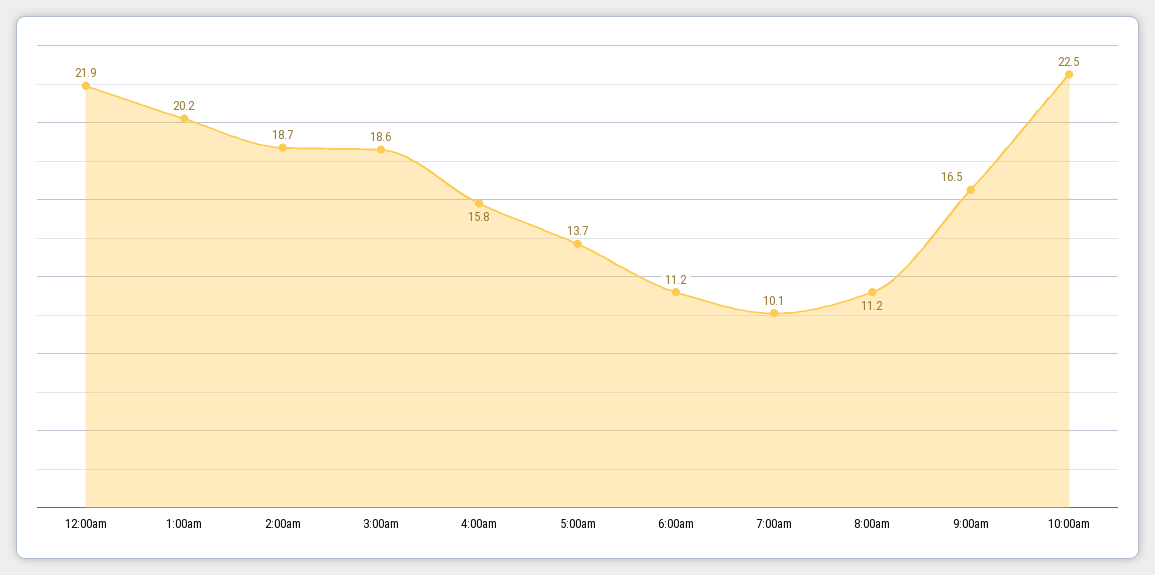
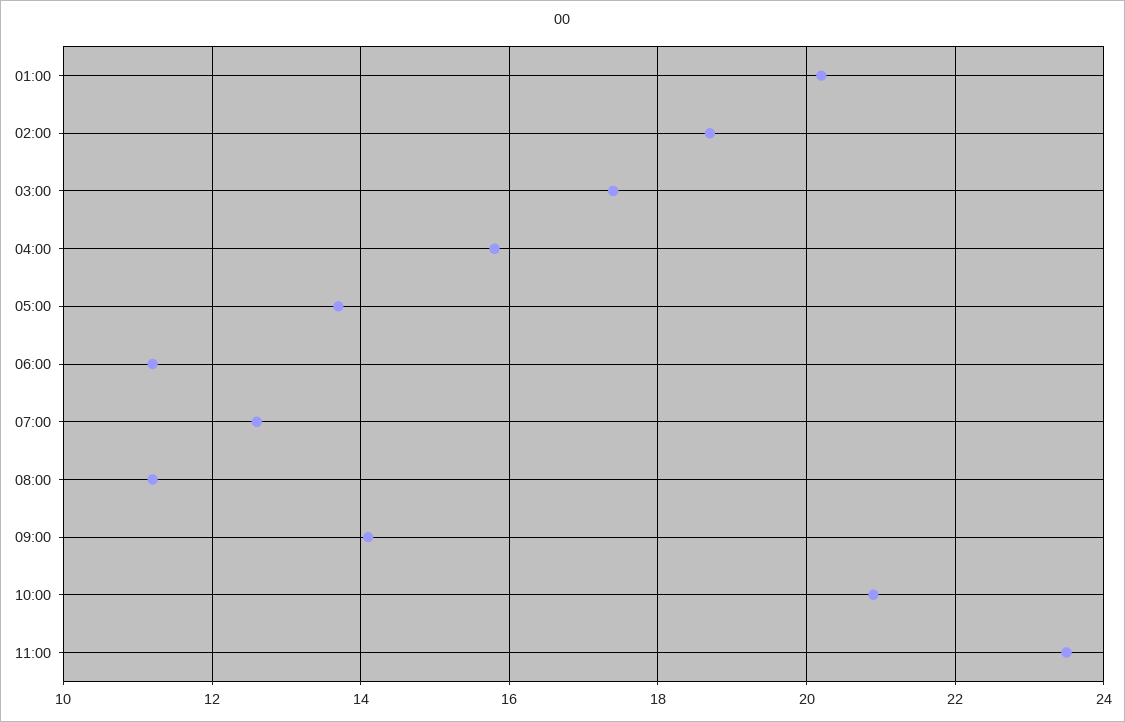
12:00am: 21.9 -> none
3:00am: 18.6 -> 17.5
7:00am: 10.1 -> 12.5
9:00am: 16.5 -> 14
10:00am: 22.5 -> 21
11:00: none -> 23.5

